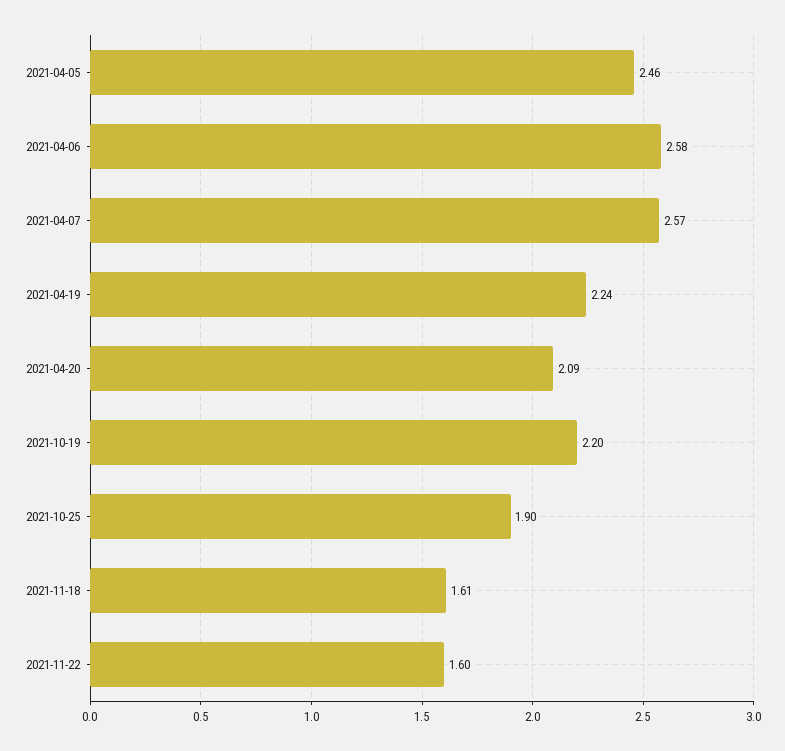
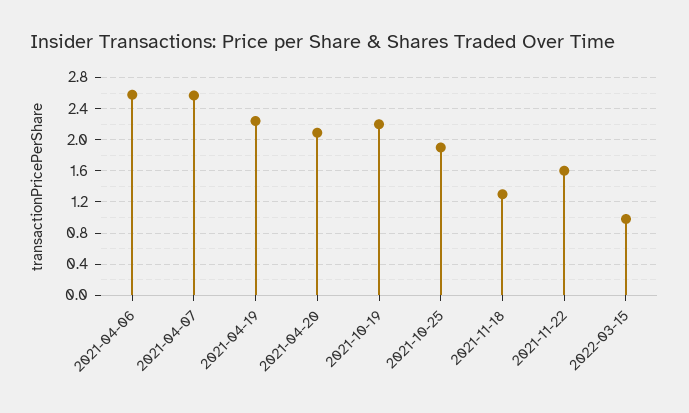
2021-04-05: 2.46 -> none
2021-11-18: 1.61 -> 1.3
2022-03-15: none -> 1

